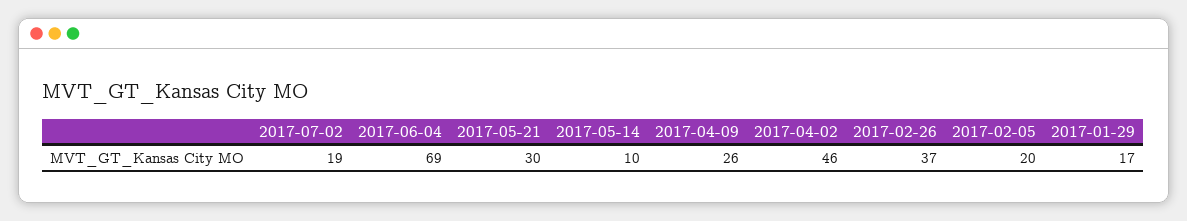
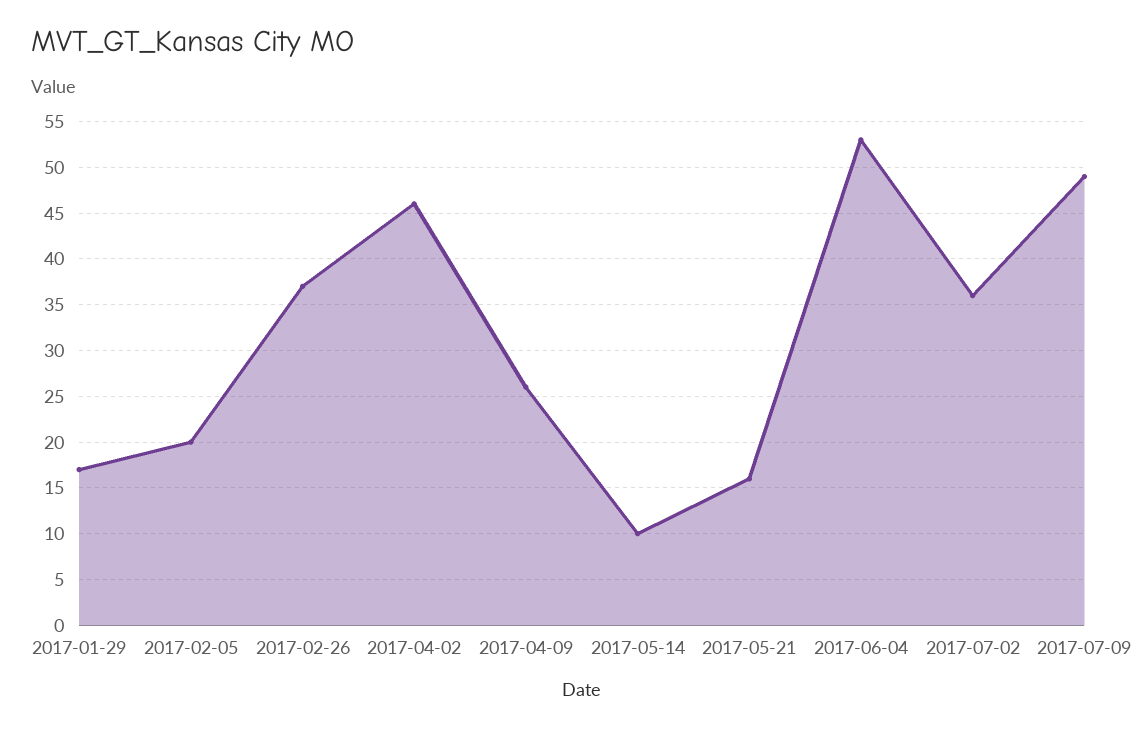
2017-07-02: 19 -> 36
2017-06-04: 69 -> 53
2017-05-21: 30 -> 16
2017-07-09: none -> 49

